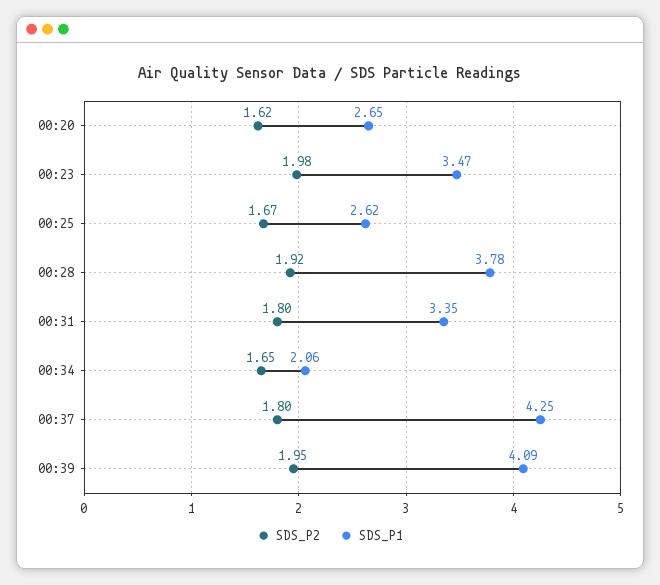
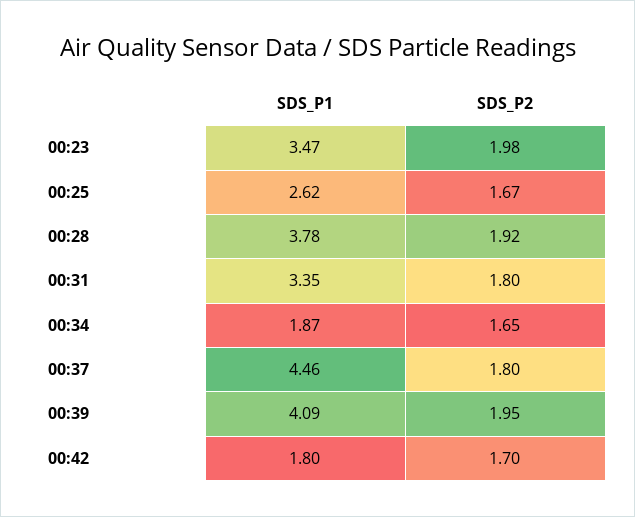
SDS_P2, 00:20: 1.62 -> none
SDS_P1, 00:20: 2.65 -> none
SDS_P1, 00:34: 2.06 -> 1.87
SDS_P1, 00:37: 4.25 -> 4.46
SDS_P1, 00:42: none -> 1.8
SDS_P2, 00:42: none -> 1.7

